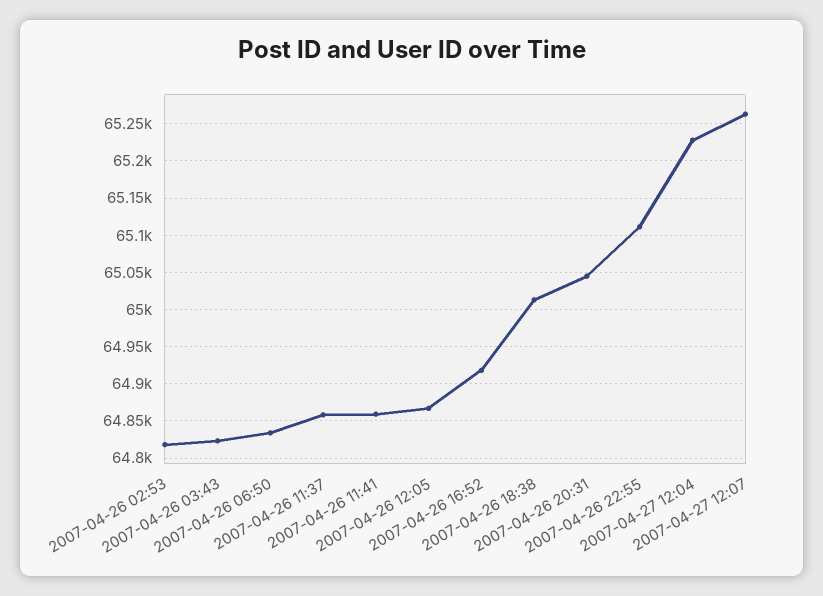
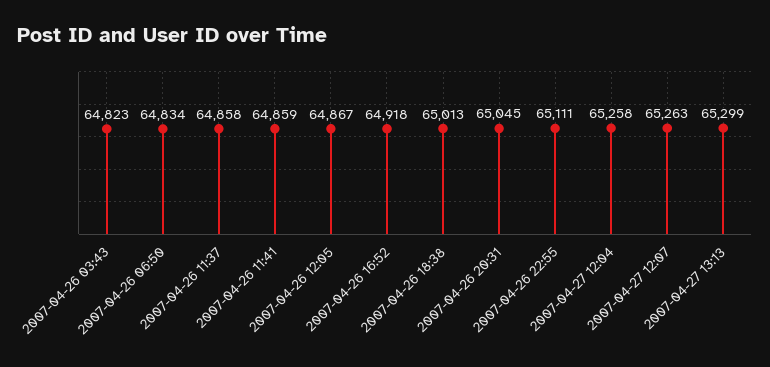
2007-04-26 02:53: 64820 -> none
2007-04-27 12:04: 65230 -> 65258
2007-04-27 13:13: none -> 65299

